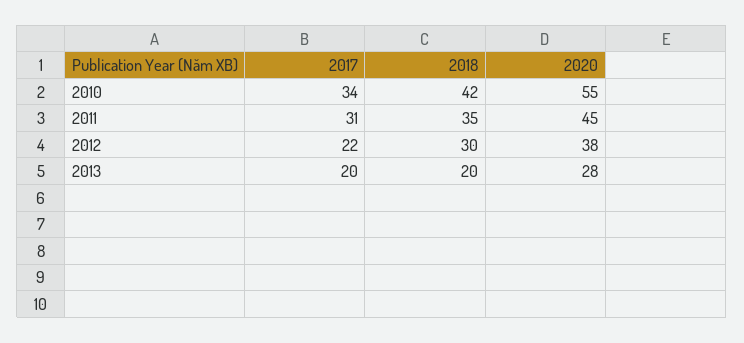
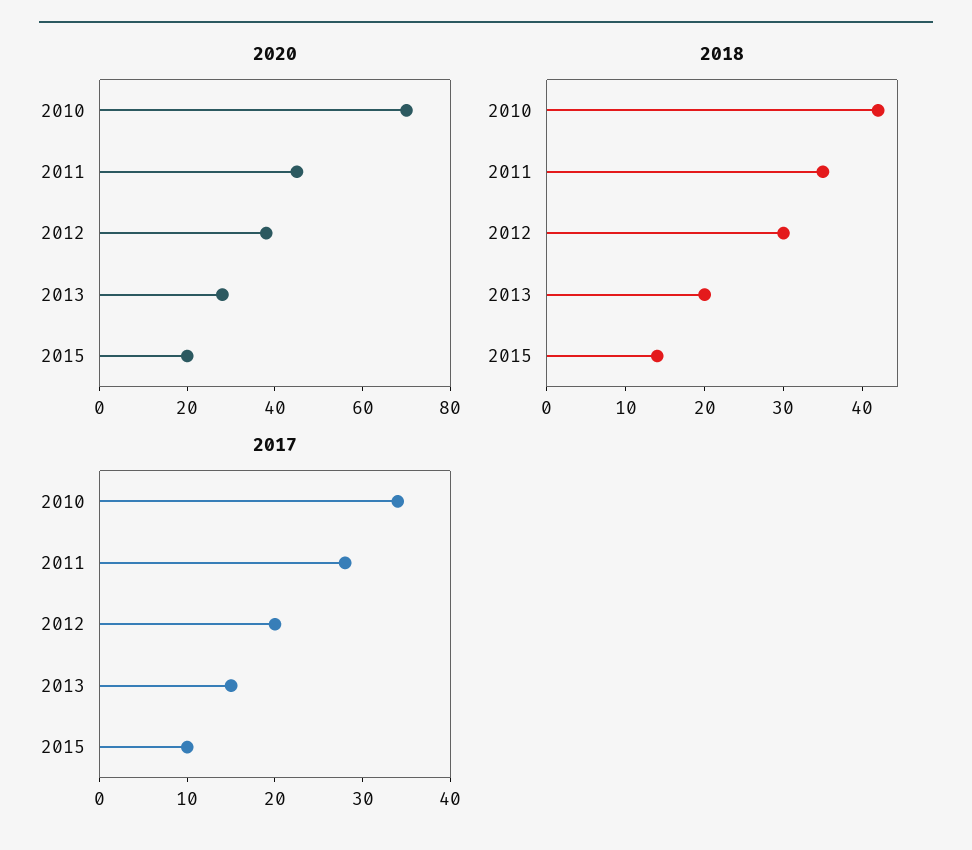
2020, 2010: 55 -> 70
2017, 2011: 31 -> 28
2017, 2012: 22 -> 20
2017, 2013: 20 -> 15
2020, 2015: none -> 20
2018, 2015: none -> 15
2017, 2015: none -> 10

